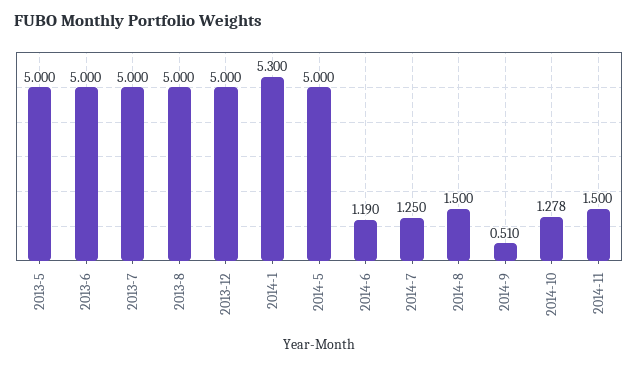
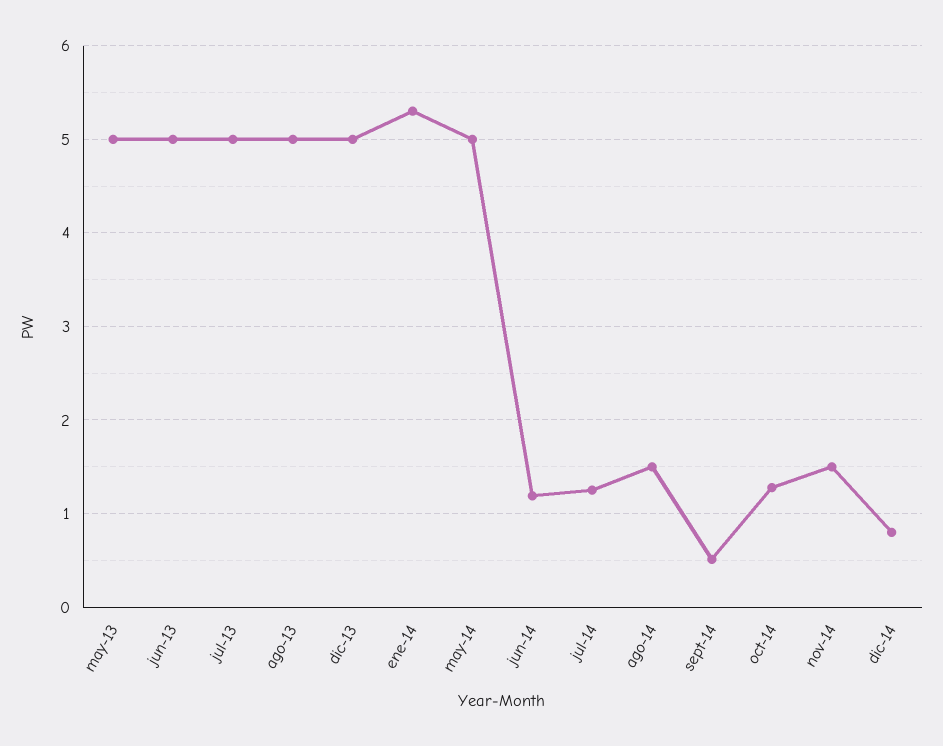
dic-14: none -> 0.8

